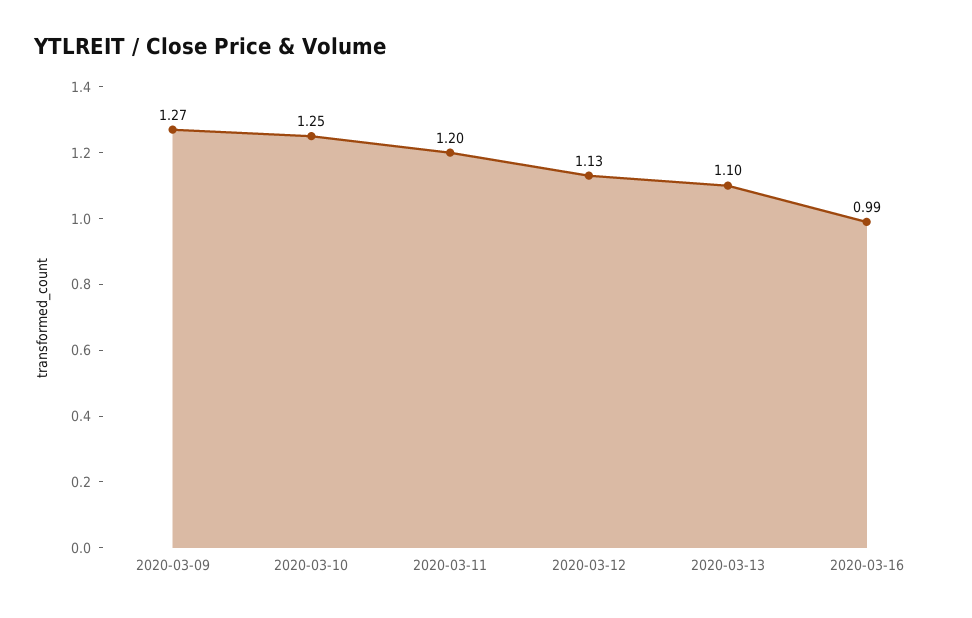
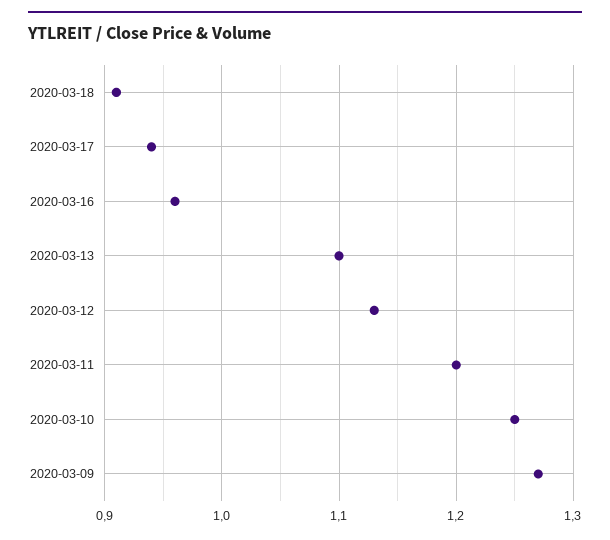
2020-03-16: 0.99 -> 0.96
2020-03-18: none -> 0.91
2020-03-17: none -> 0.94

